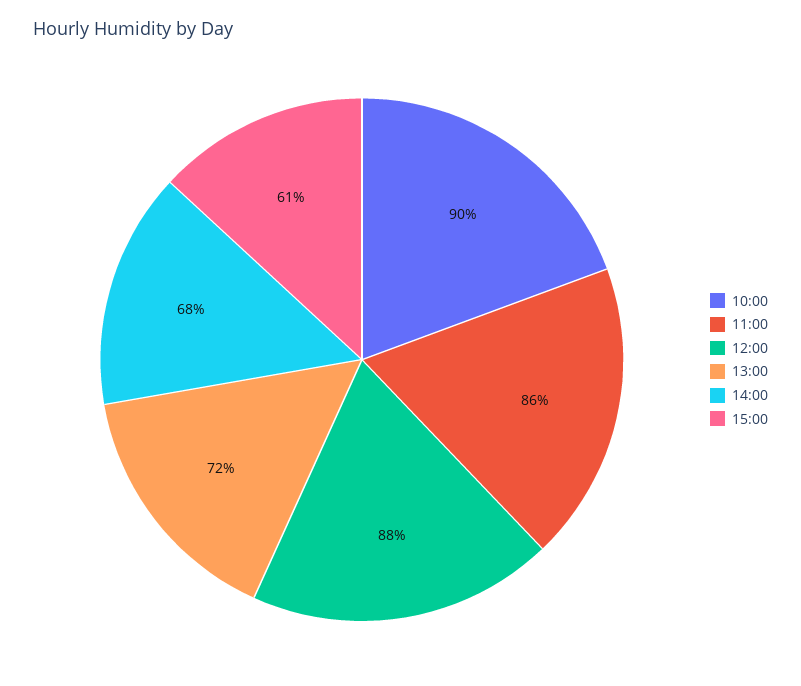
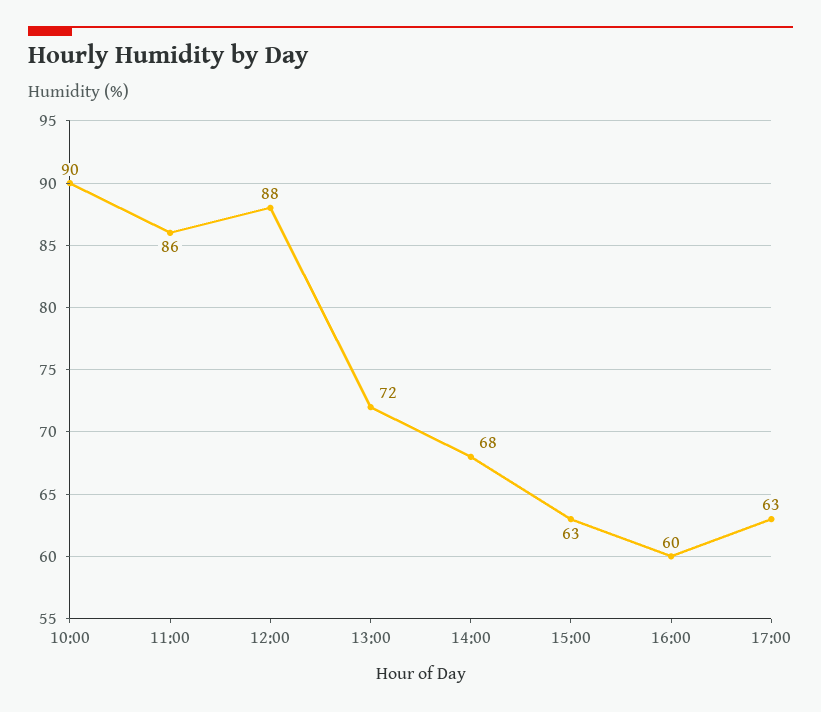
15:00: 61 -> 63
16:00: none -> 60
17:00: none -> 63

